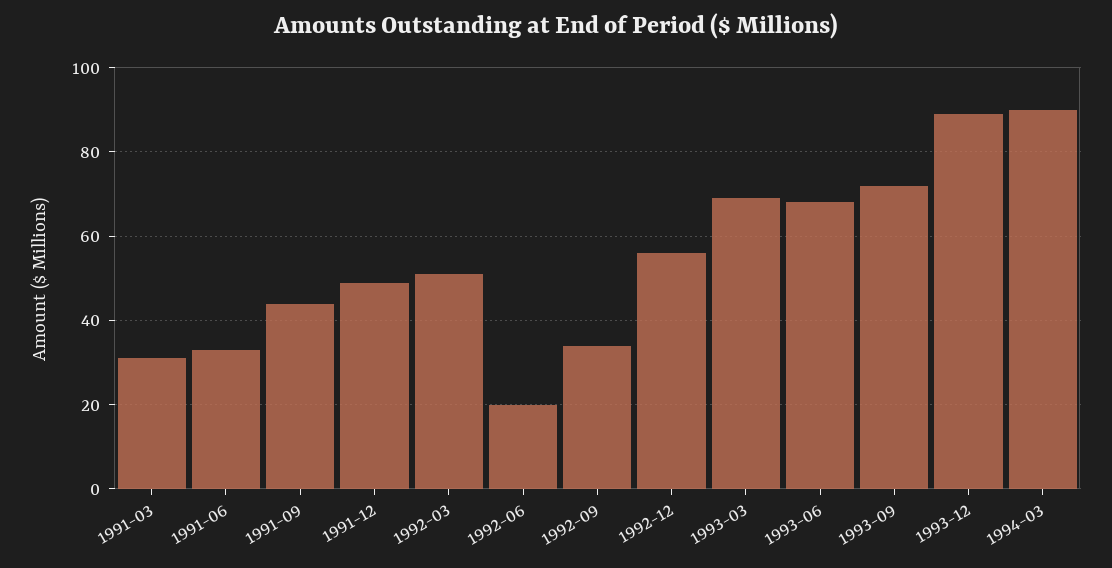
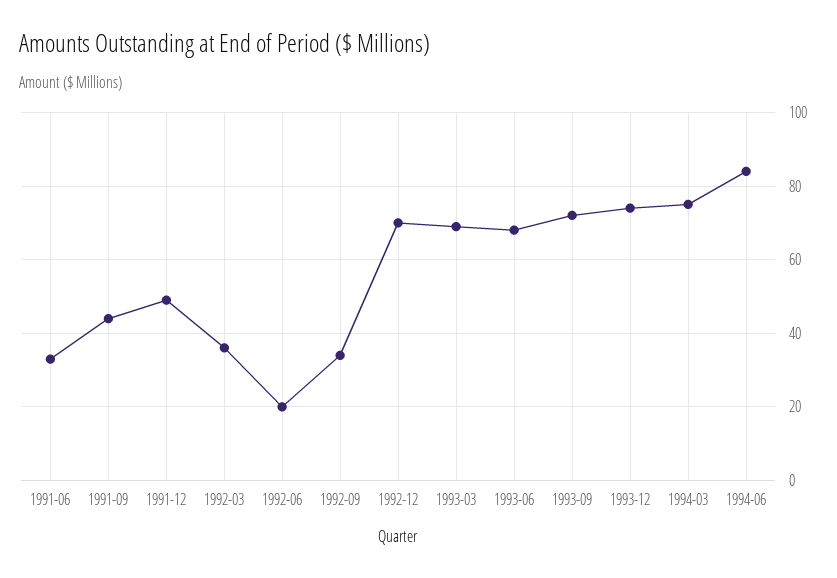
1991-03: 30 -> none
1992-03: 50 -> 35
1992-12: 55 -> 70
1993-12: 90 -> 75
1994-03: 90 -> 75
1994-06: none -> 85

